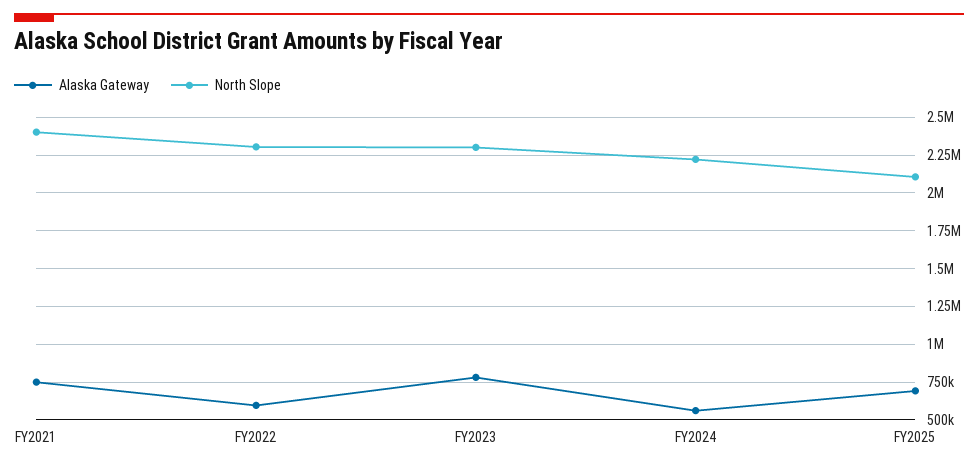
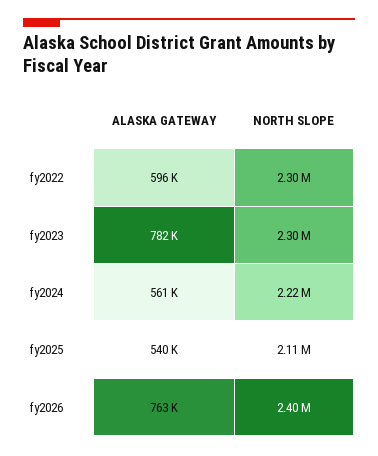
Alaska Gateway, FY2021: 750000 -> none
North Slope, FY2021: 2400000 -> none
Alaska Gateway, FY2025: 700000 -> 540000
Alaska Gateway, fy2026: none -> 763000
North Slope, fy2026: none -> 2400000

